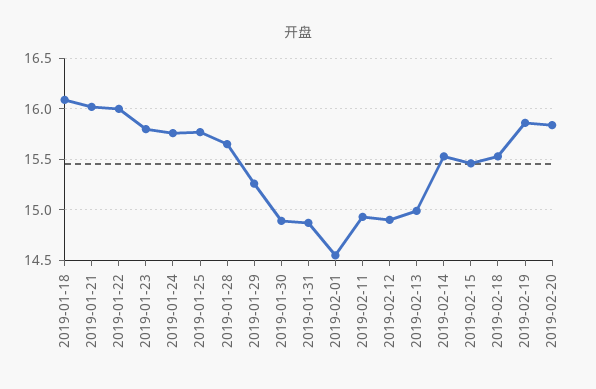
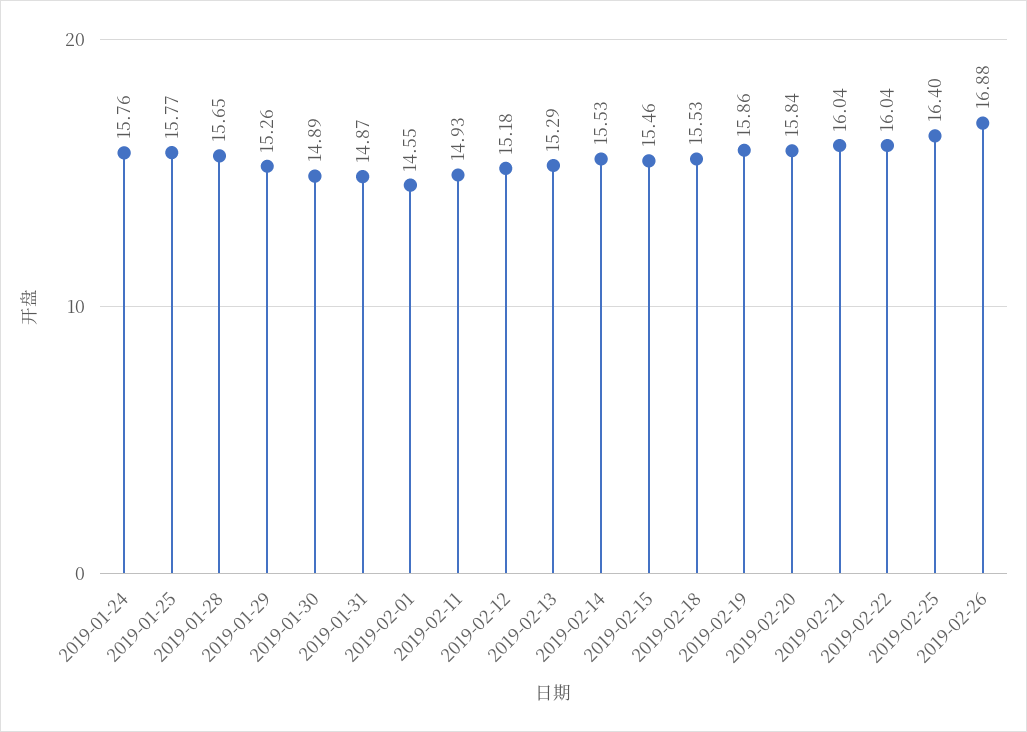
2019-01-18: 16.1 -> none
2019-01-21: 16 -> none
2019-01-22: 16 -> none
2019-01-23: 15.8 -> none
2019-02-12: 14.9 -> 15.18
2019-02-13: 15 -> 15.29
2019-02-21: none -> 16.04
2019-02-22: none -> 16.04
2019-02-25: none -> 16.4
2019-02-26: none -> 16.88

